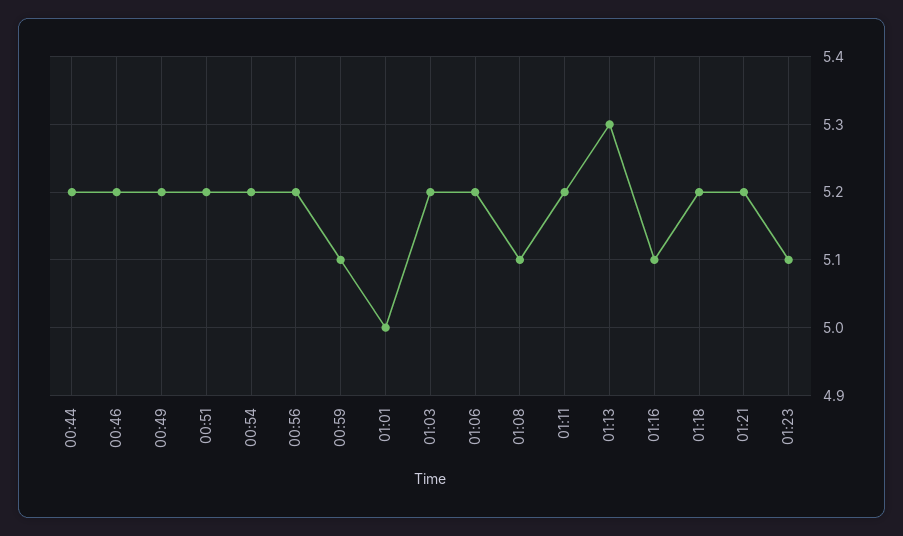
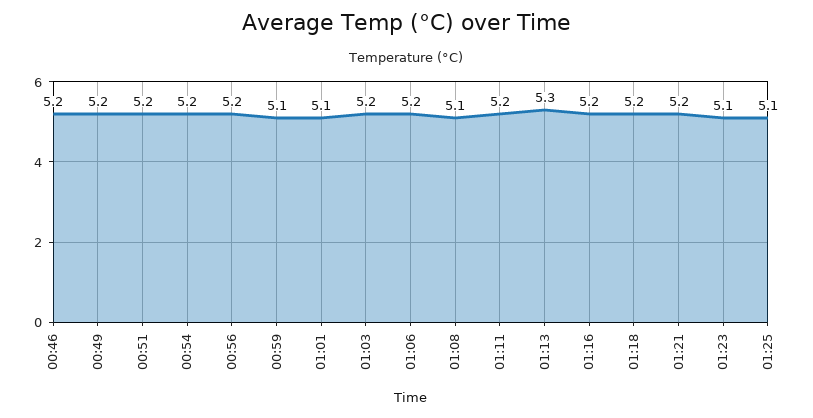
00:44: 5.2 -> none
01:01: 5 -> 5.1
01:16: 5.1 -> 5.2
01:25: none -> 5.1

